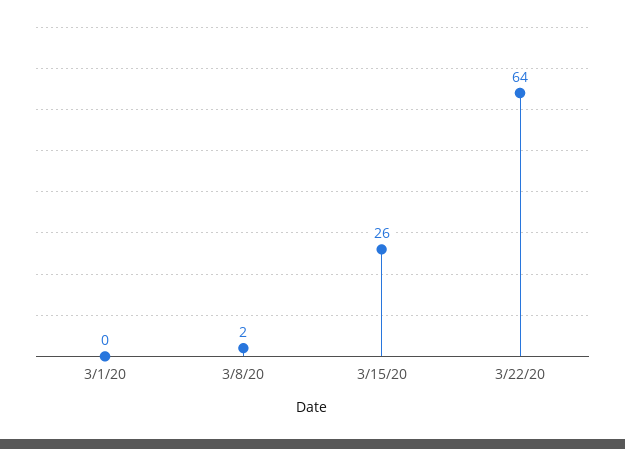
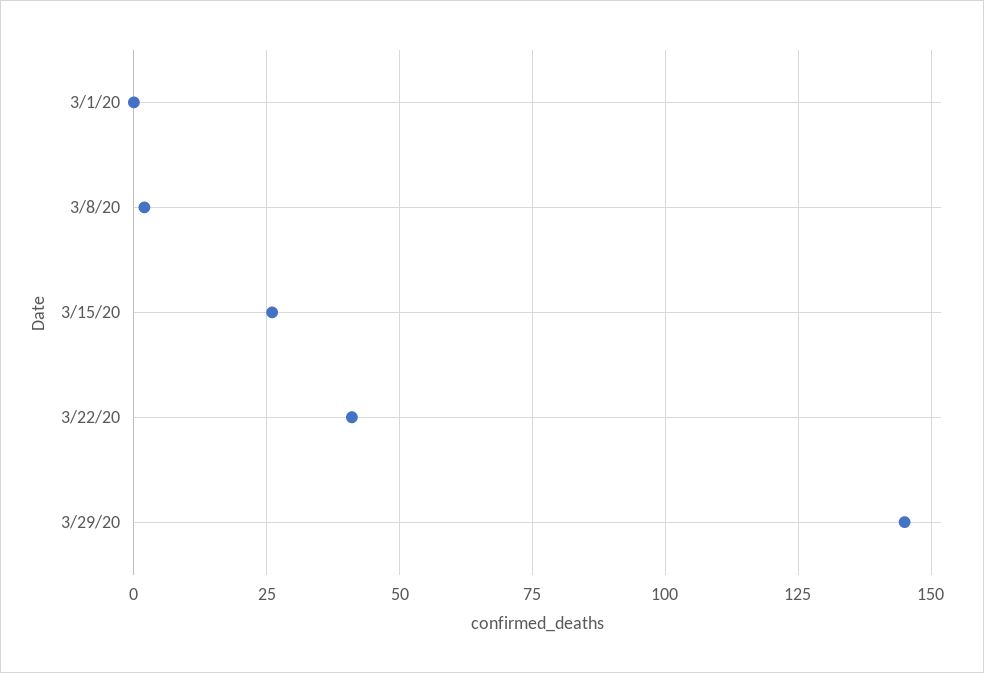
3/22/20: 64 -> 40
3/29/20: none -> 145

